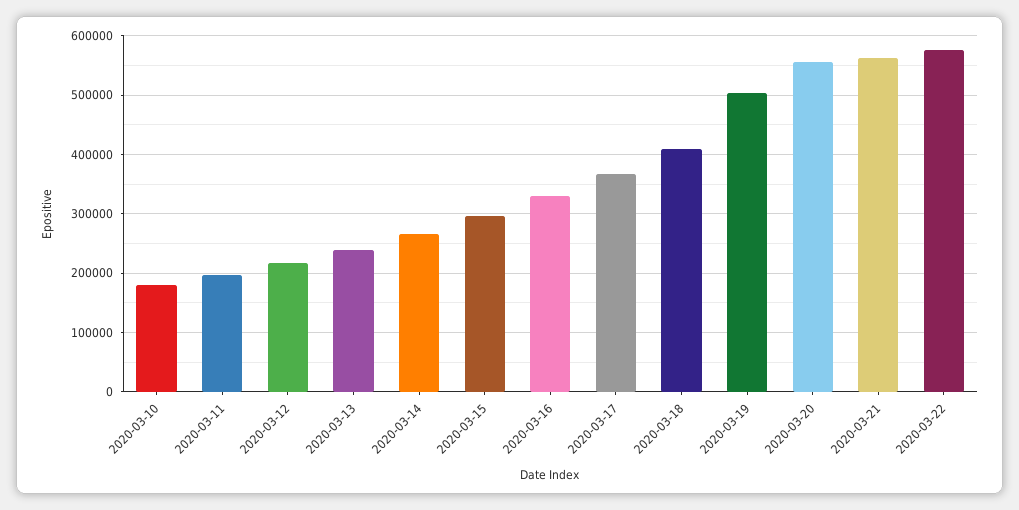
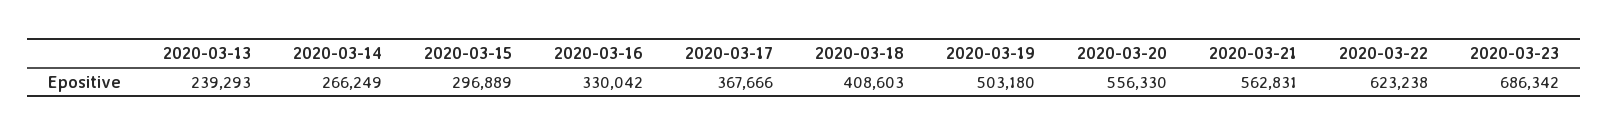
2020-03-10: 180000 -> none
2020-03-11: 200000 -> none
2020-03-12: 220000 -> none
2020-03-22: 580000 -> 623238
2020-03-23: none -> 686342

